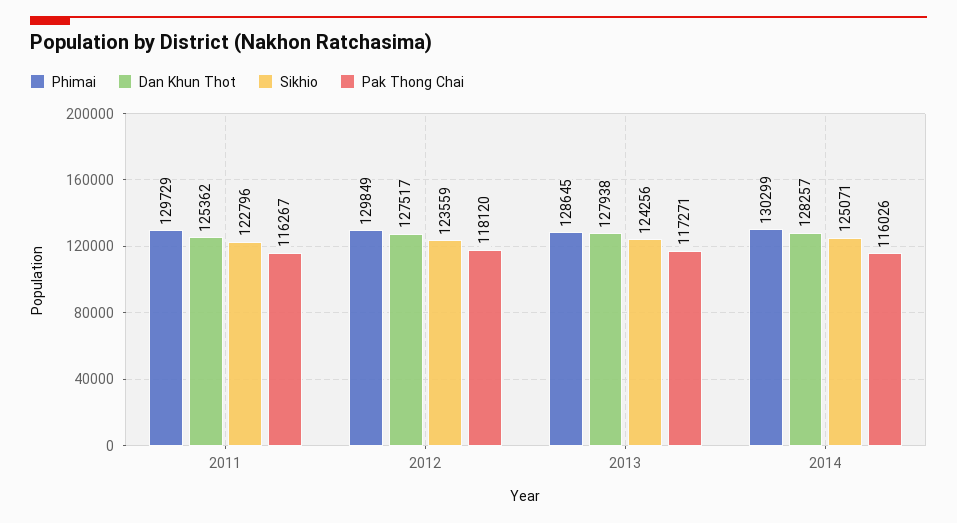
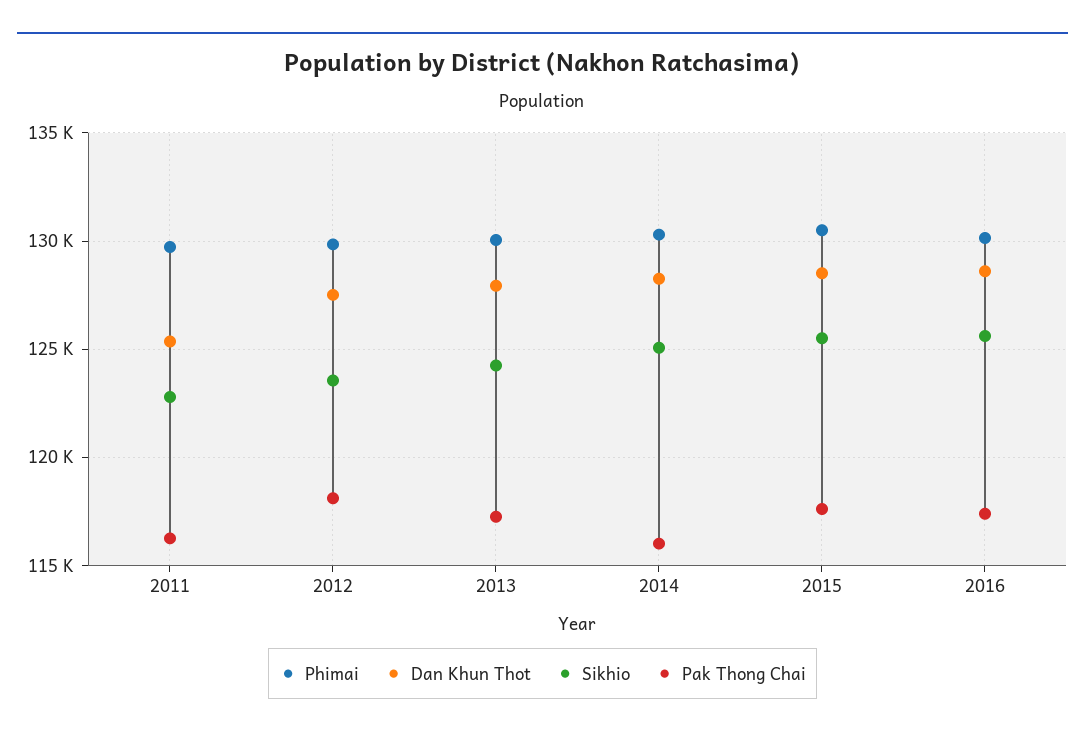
Phimai, 2013: 128645 -> 130000
Phimai, 2015: none -> 130500
Dan Khun Thot, 2015: none -> 128500
Sikhio, 2015: none -> 125500
Pak Thong Chai, 2015: none -> 117500
Phimai, 2016: none -> 130000
Dan Khun Thot, 2016: none -> 128500
Sikhio, 2016: none -> 125500
Pak Thong Chai, 2016: none -> 117500

